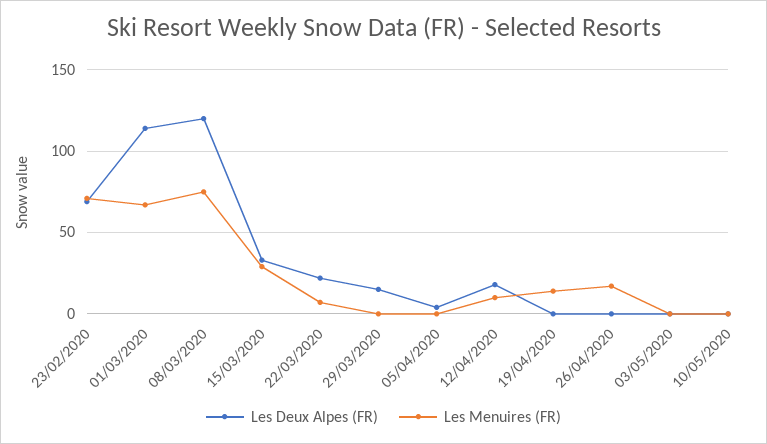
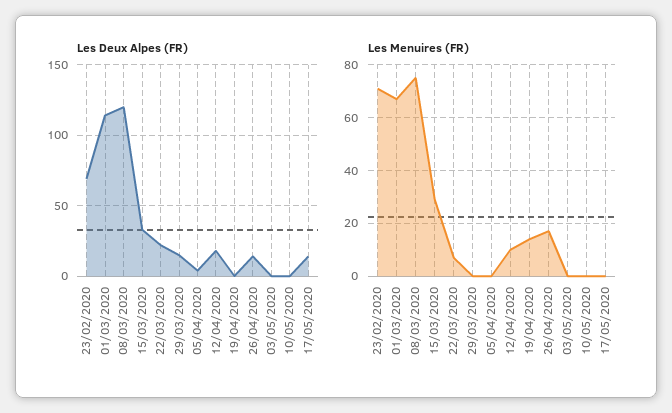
Les Deux Alpes (FR), 26/04/2020: 0 -> 15
Les Deux Alpes (FR), 17/05/2020: none -> 15
Les Menuires (FR), 17/05/2020: none -> 0

